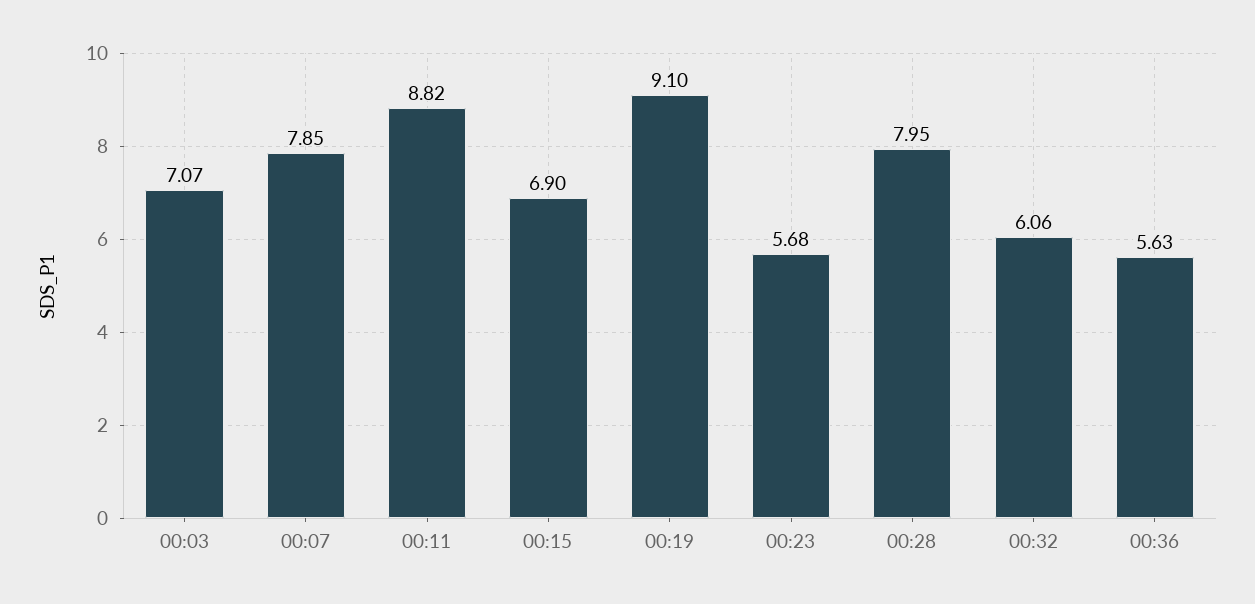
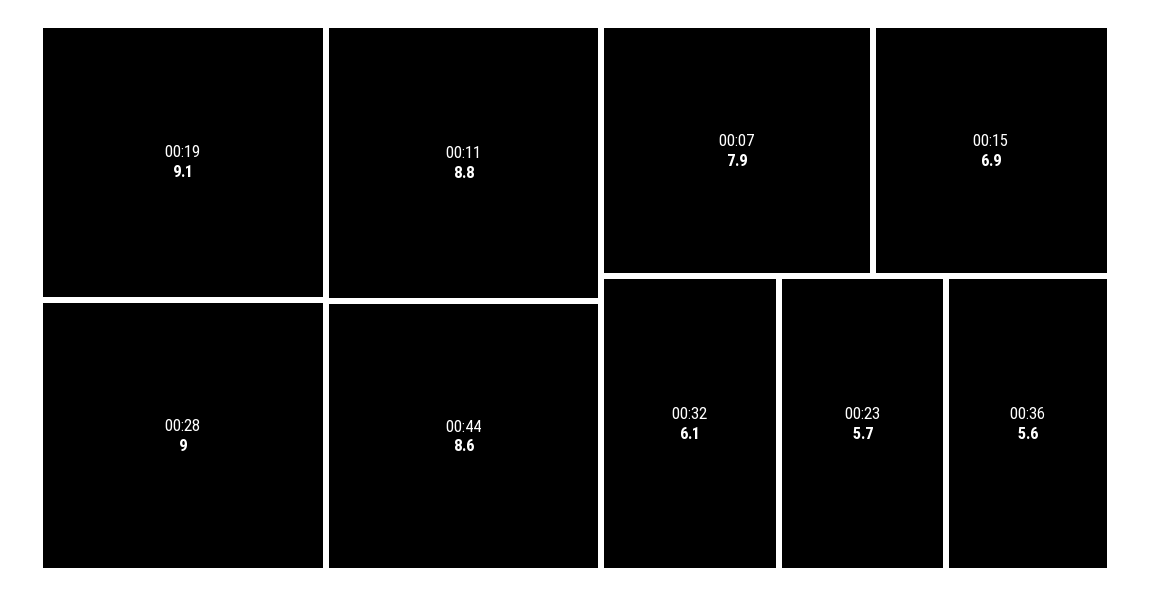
00:03: 7.07 -> none
00:28: 7.95 -> 9
00:44: none -> 8.6

